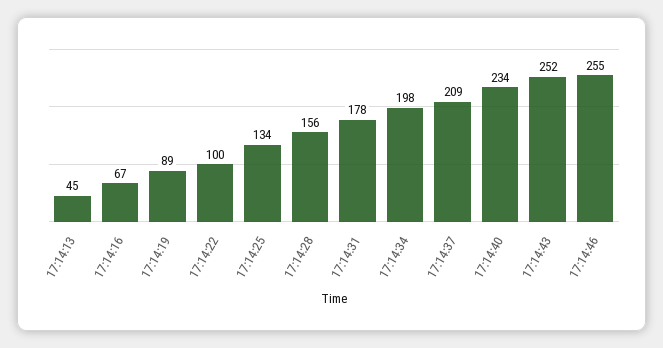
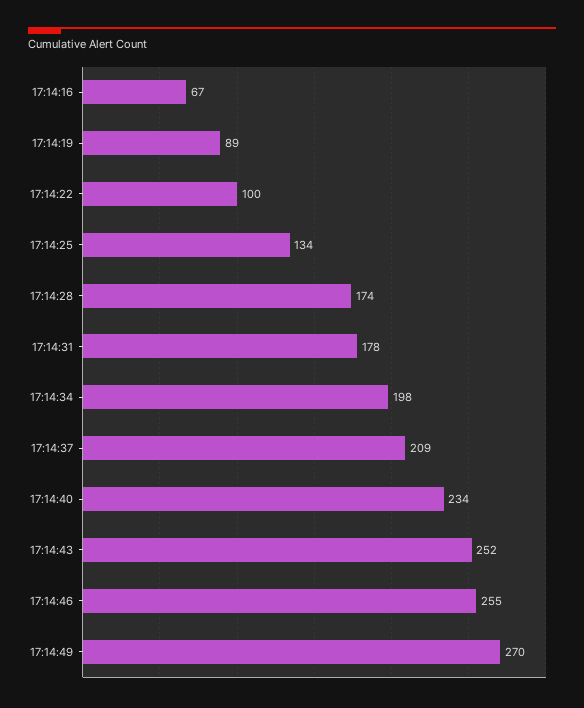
17:14:13: 45 -> none
17:14:28: 156 -> 174
17:14:49: none -> 270

